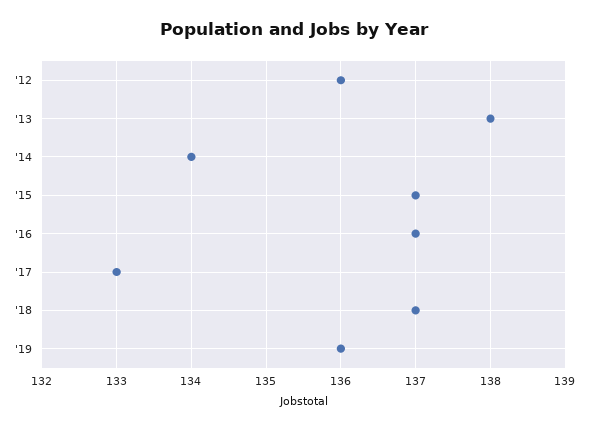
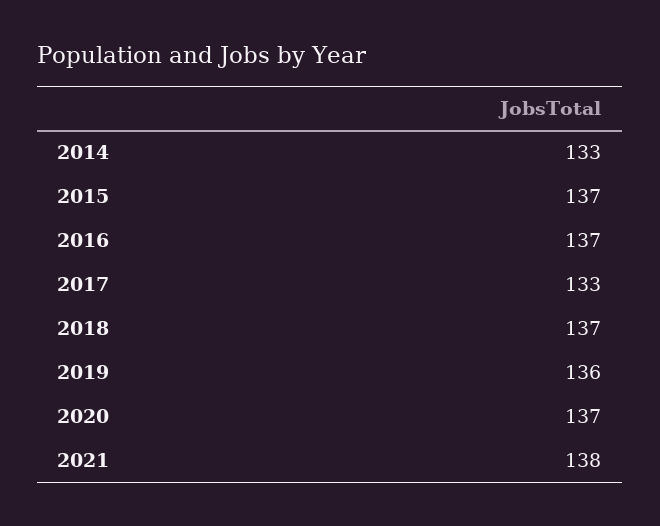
'12: 136 -> none
'13: 138 -> none
'14: 134 -> 133
2020: none -> 137
2021: none -> 138

